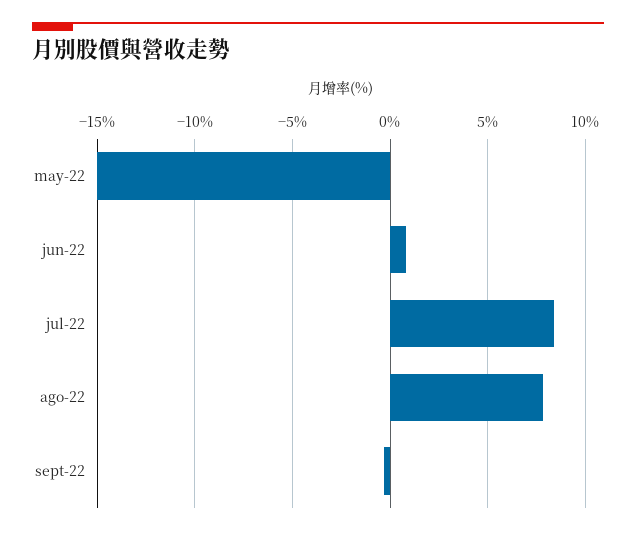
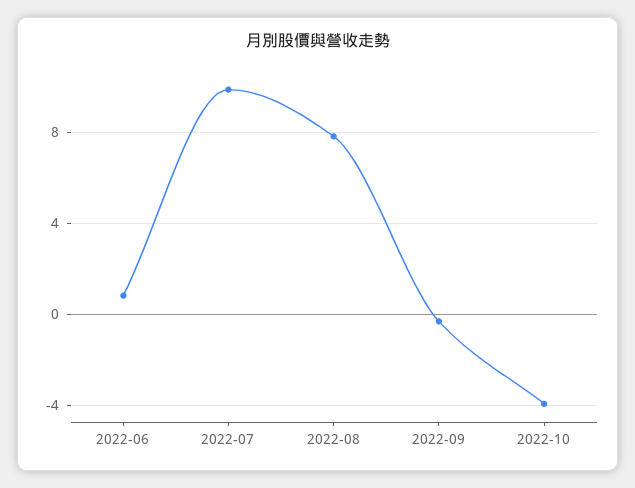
may-22: -15 -> none
jul-22: 8.5 -> 10
2022-10: none -> -4

